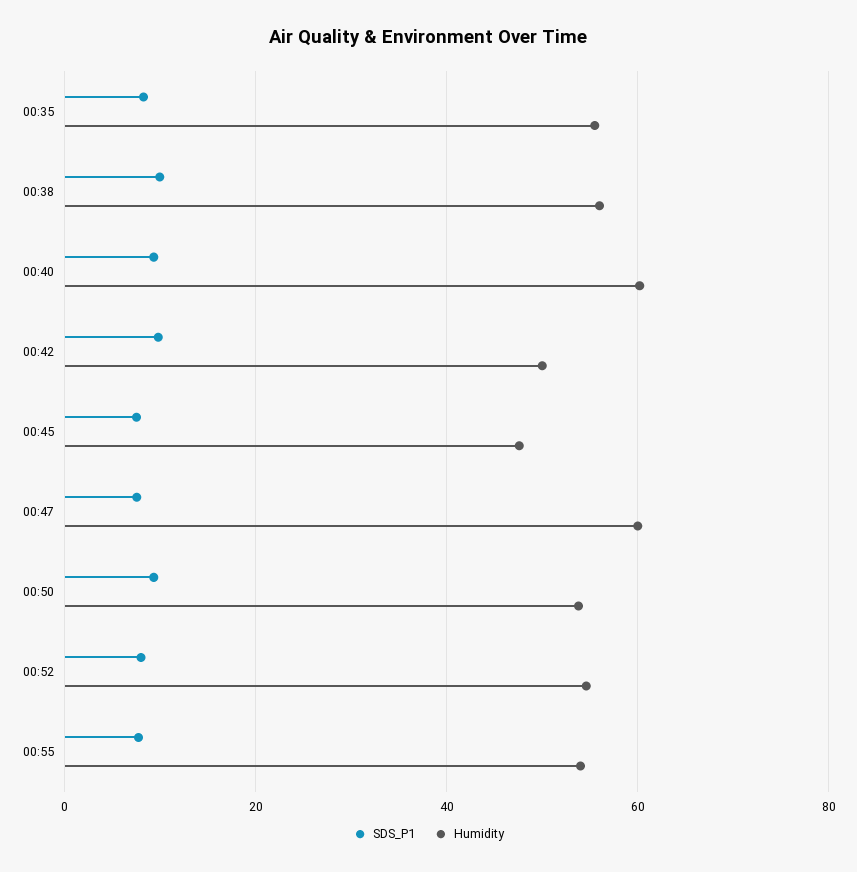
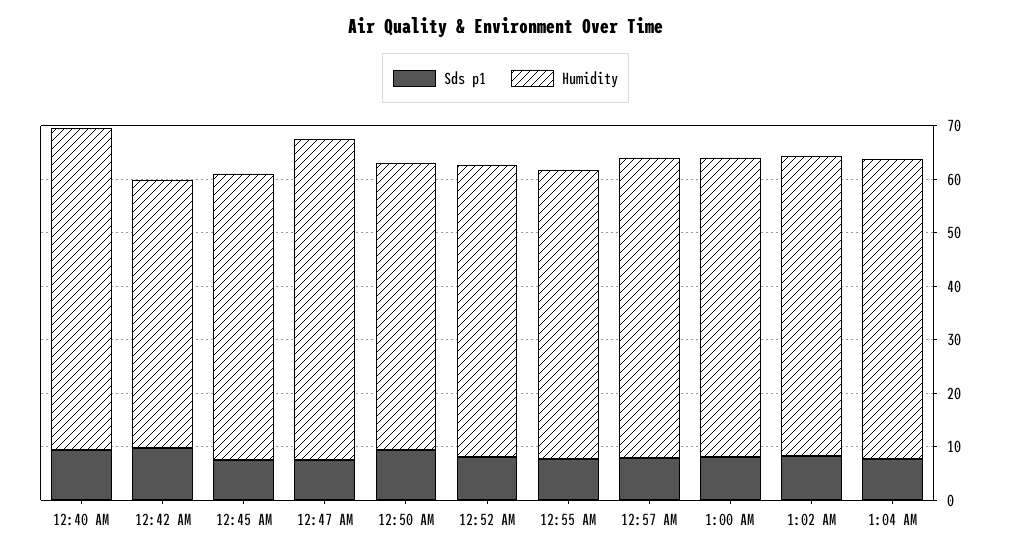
SDS_P1, 00:35: 8 -> none
Humidity, 00:35: 56 -> none
SDS_P1, 00:38: 10 -> none
Humidity, 00:38: 56 -> none
Humidity, 00:45: 48 -> 54
SDS_P1, 12:57 AM: none -> 8
Humidity, 12:57 AM: none -> 56
SDS_P1, 1:00 AM: none -> 8
Humidity, 1:00 AM: none -> 56
SDS_P1, 1:02 AM: none -> 8
Humidity, 1:02 AM: none -> 56
SDS_P1, 1:04 AM: none -> 8
Humidity, 1:04 AM: none -> 56

